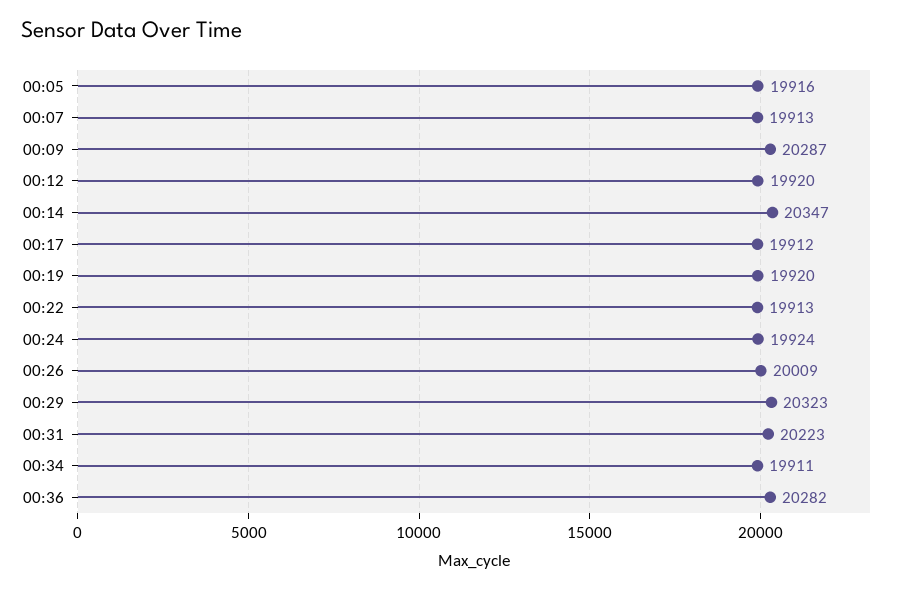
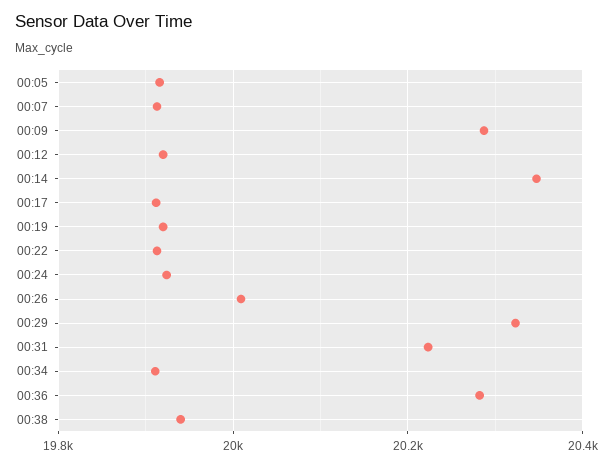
00:38: none -> 19940

